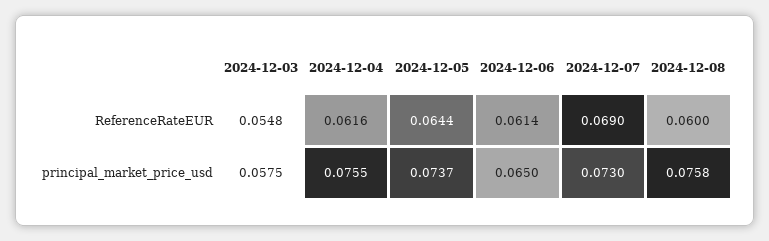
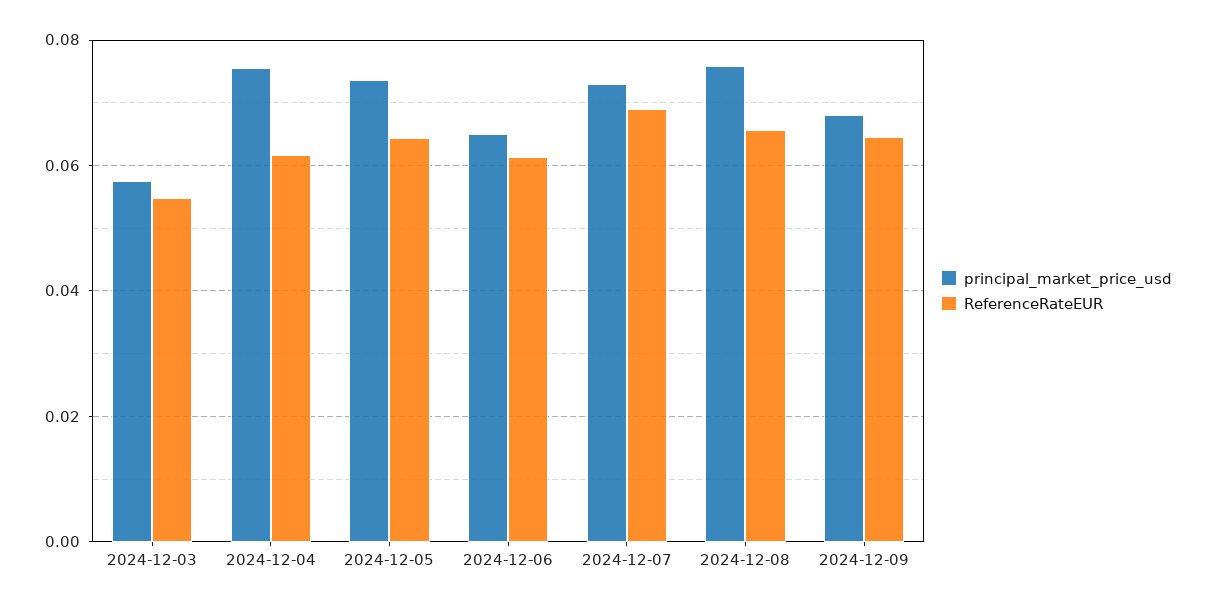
ReferenceRateEUR, 2024-12-08: 0.06 -> 0.066
principal_market_price_usd, 2024-12-09: none -> 0.068
ReferenceRateEUR, 2024-12-09: none -> 0.064

